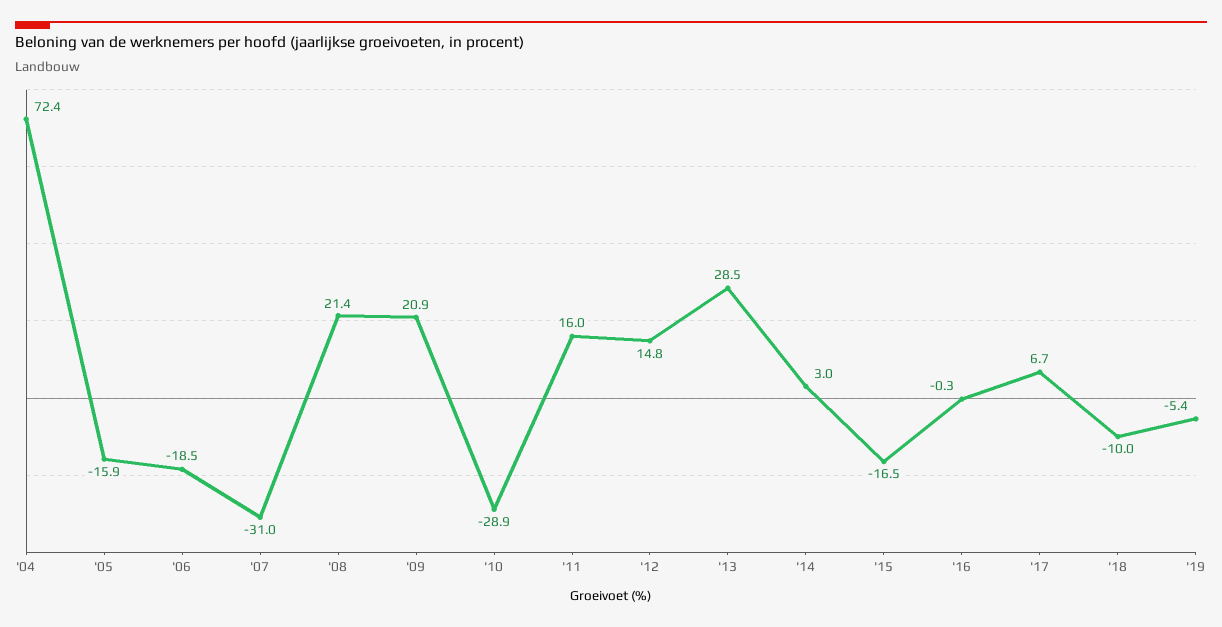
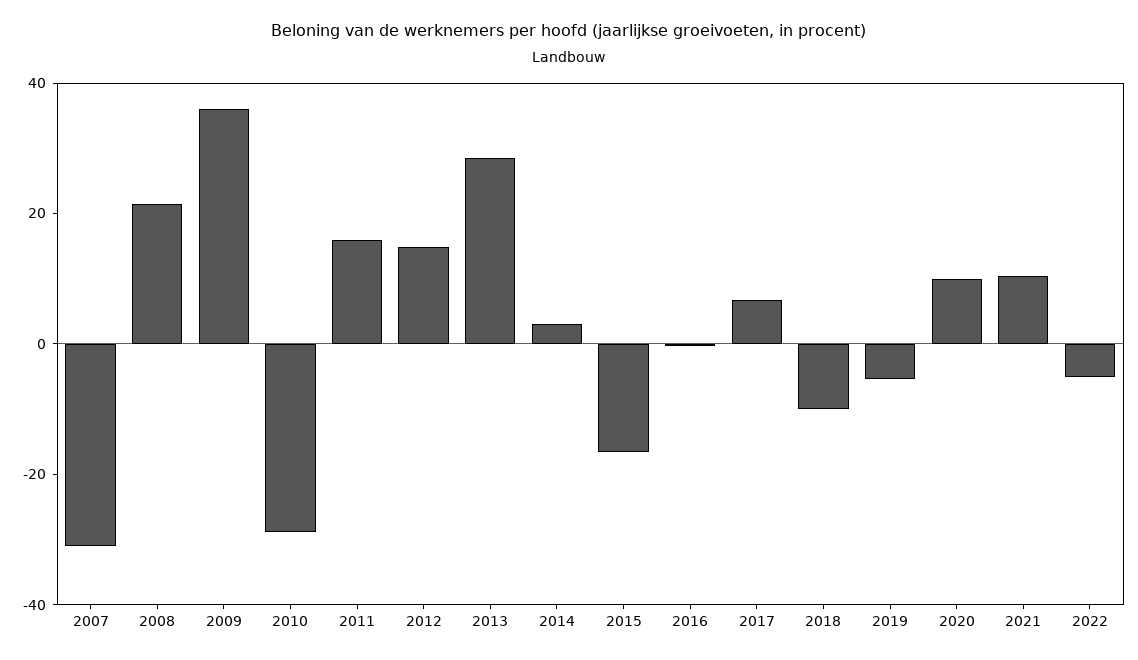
'04: 72.4 -> none
'05: -15.9 -> none
'06: -18.5 -> none
'09: 20.9 -> 35
2020: none -> 10
2021: none -> 10
2022: none -> -5

